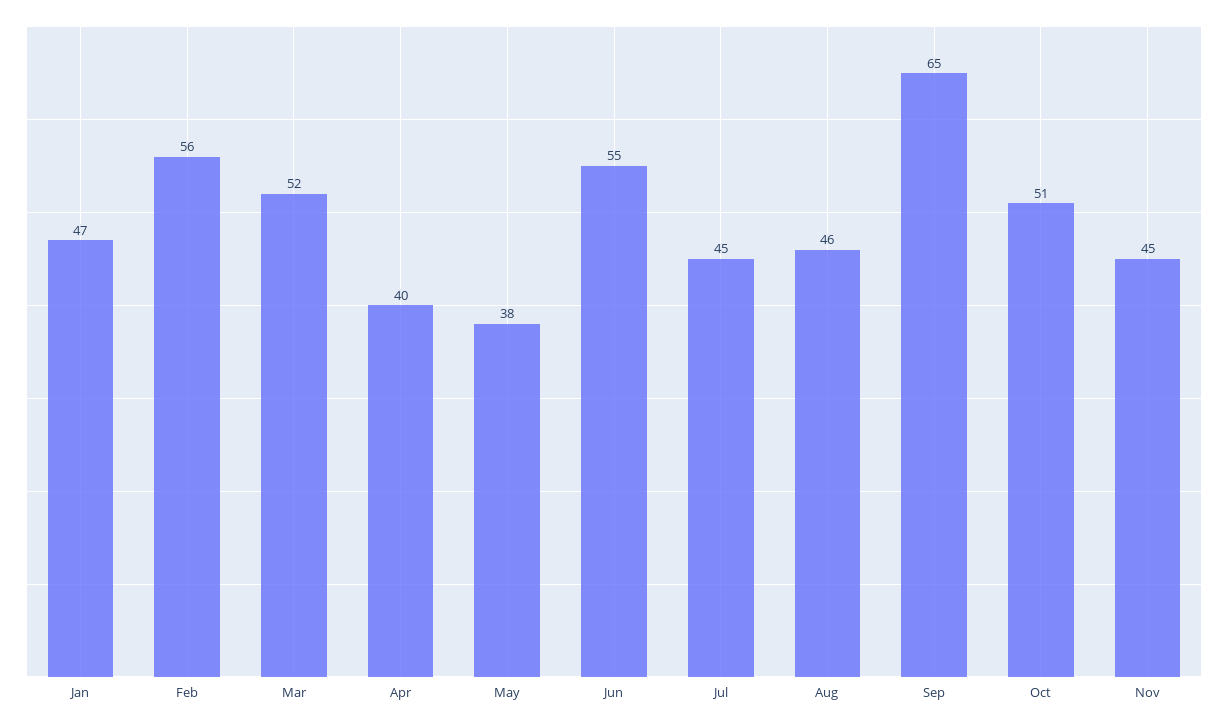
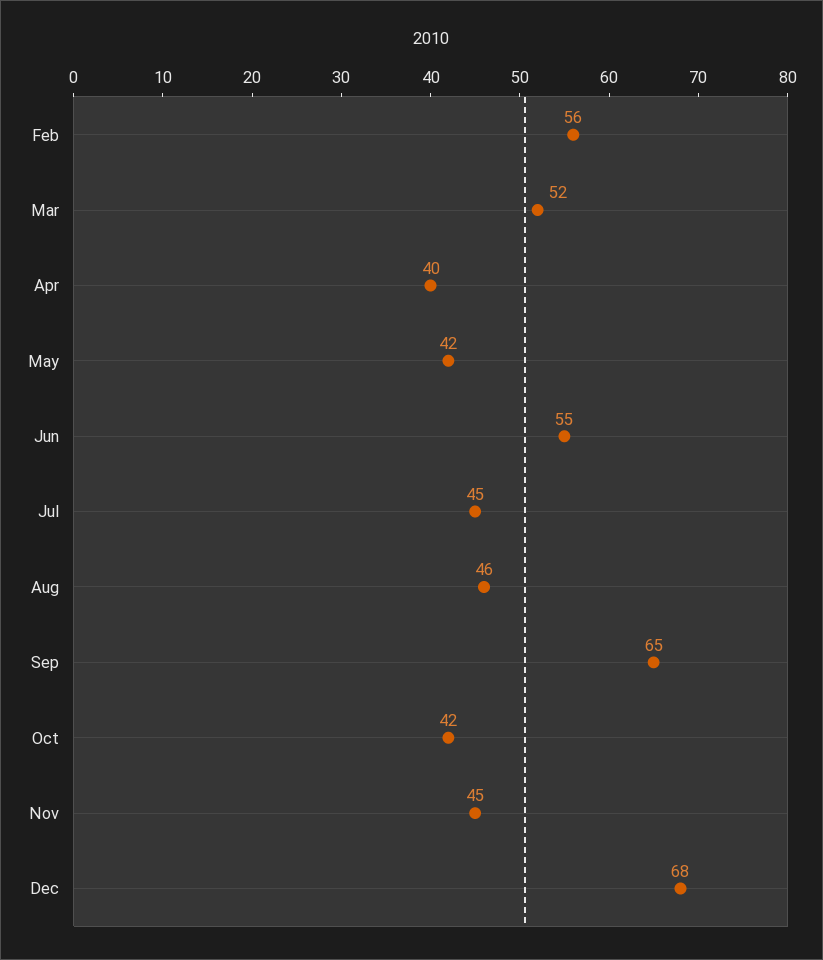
Jan: 47 -> none
May: 38 -> 42
Oct: 51 -> 42
Dec: none -> 68

